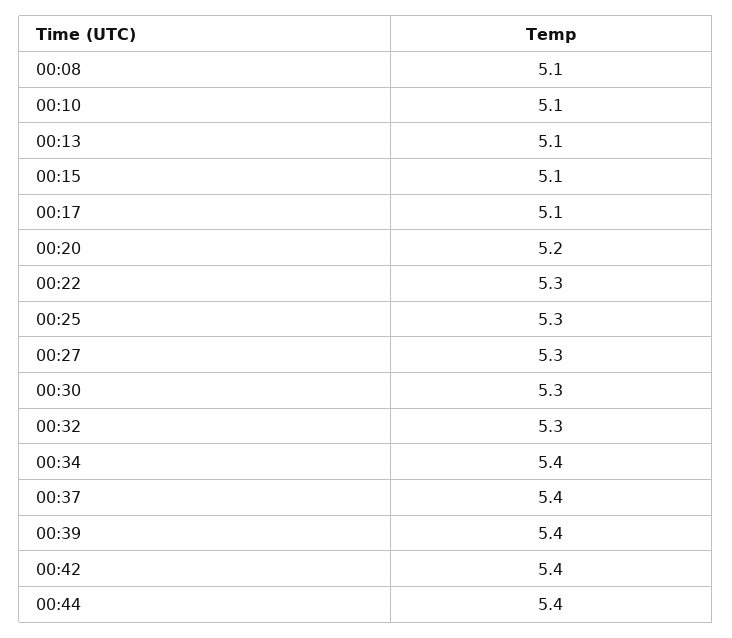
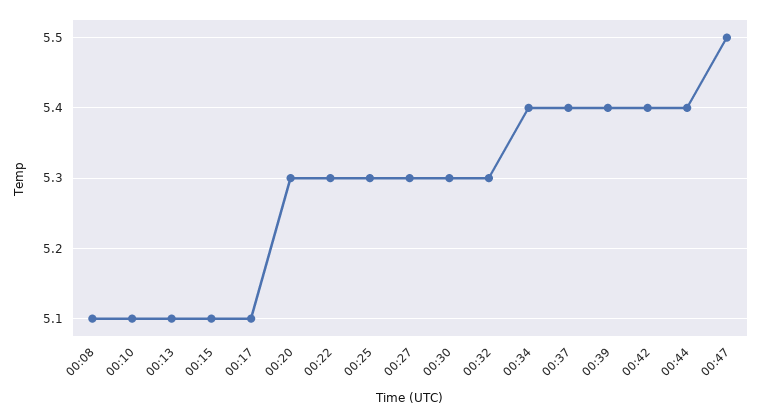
00:20: 5.2 -> 5.3
00:47: none -> 5.5

